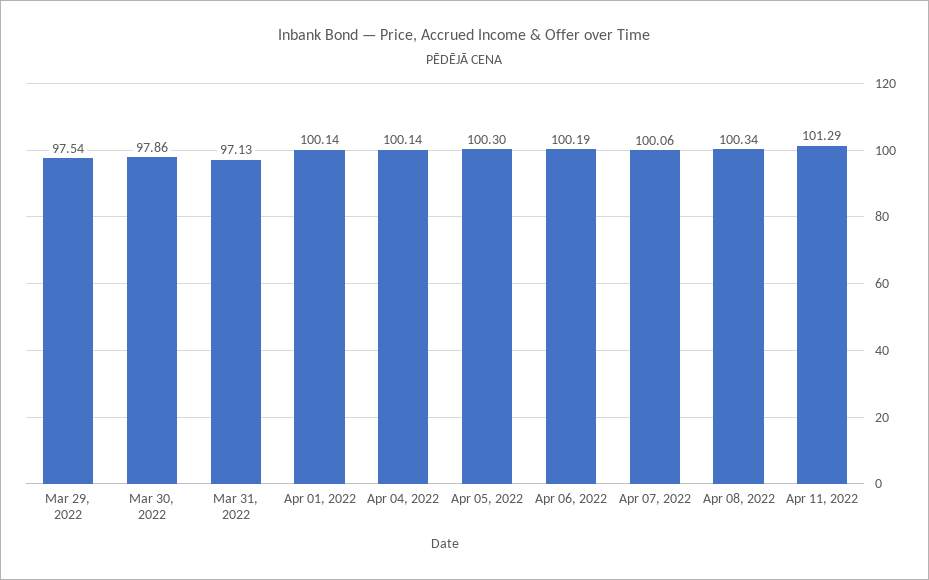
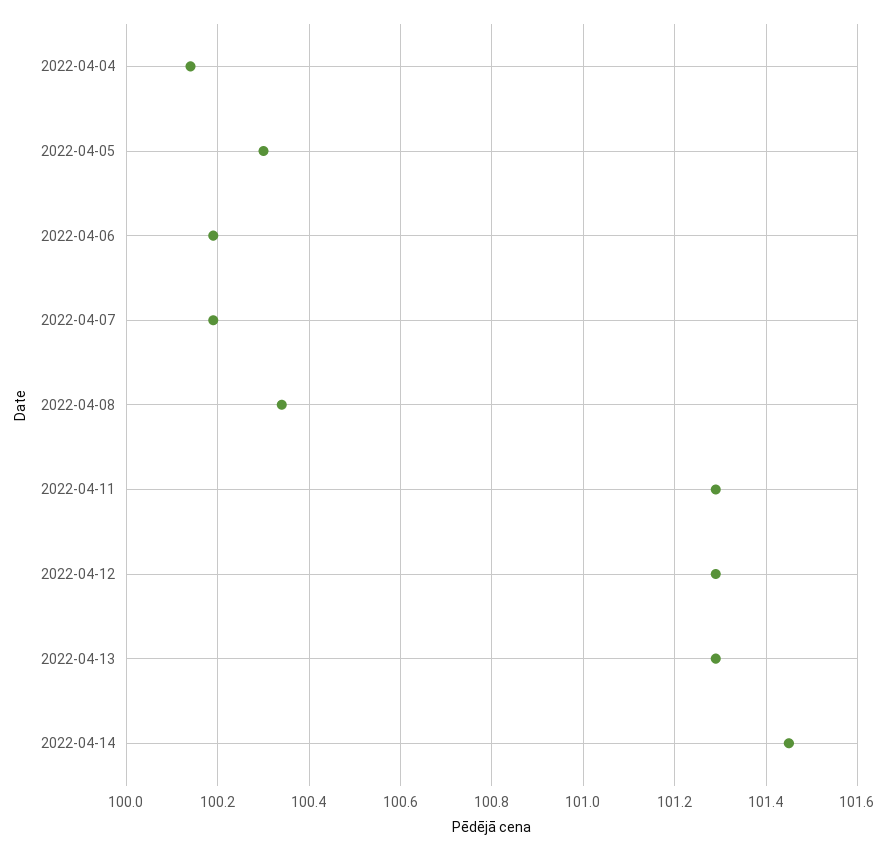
Mar 29, 2022: 97.54 -> none
Mar 30, 2022: 97.86 -> none
Mar 31, 2022: 97.13 -> none
Apr 01, 2022: 100.14 -> none
Apr 07, 2022: 100.06 -> 100.2
2022-04-12: none -> 101.3
2022-04-13: none -> 101.3
2022-04-14: none -> 101.45

